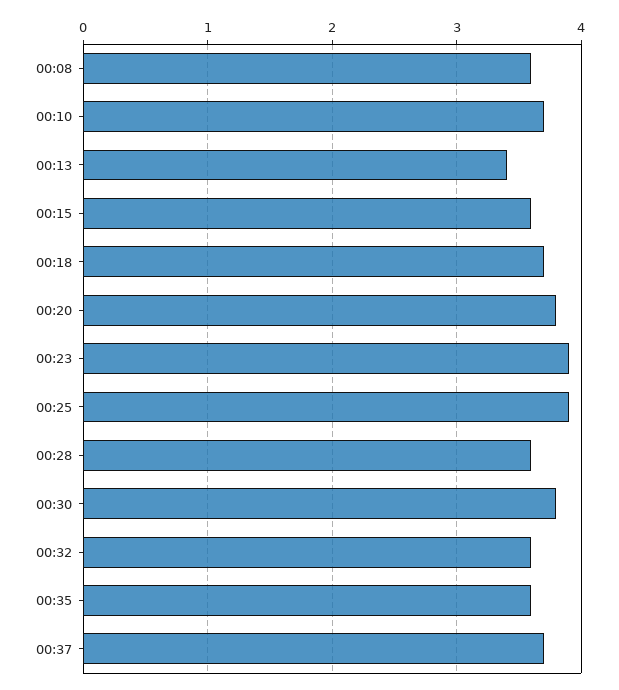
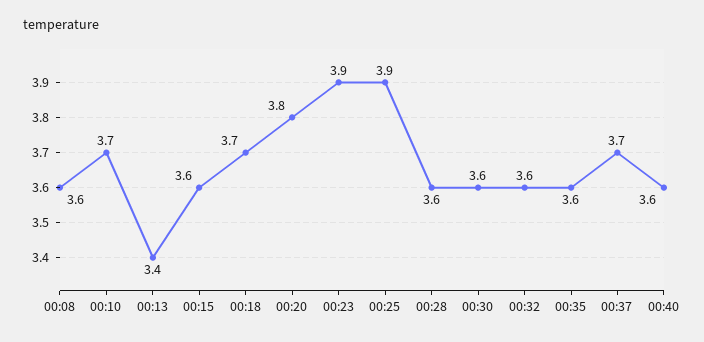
00:30: 3.8 -> 3.6
00:40: none -> 3.6

